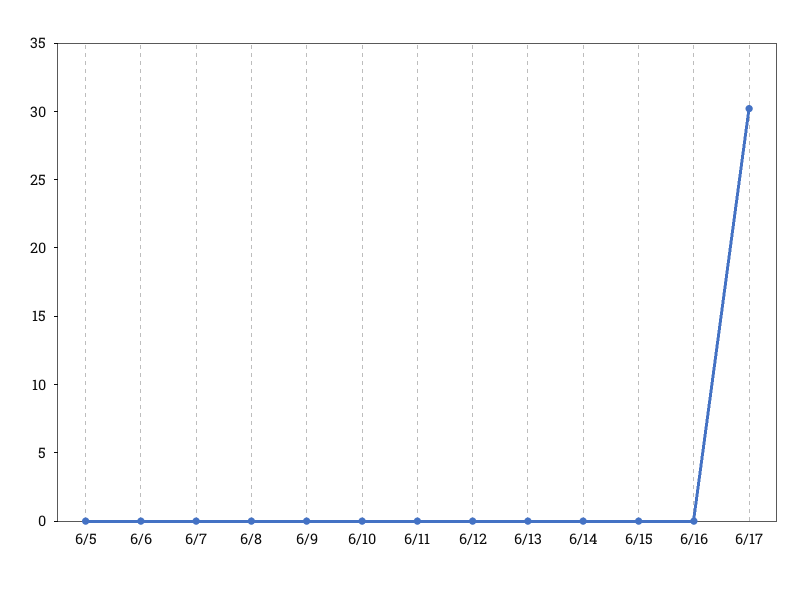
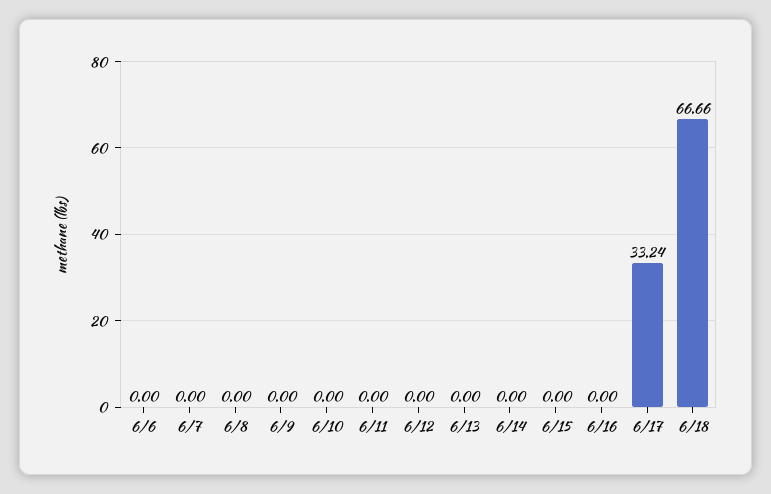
6/5: 0 -> none
6/17: 30 -> 33.24
6/18: none -> 66.66

